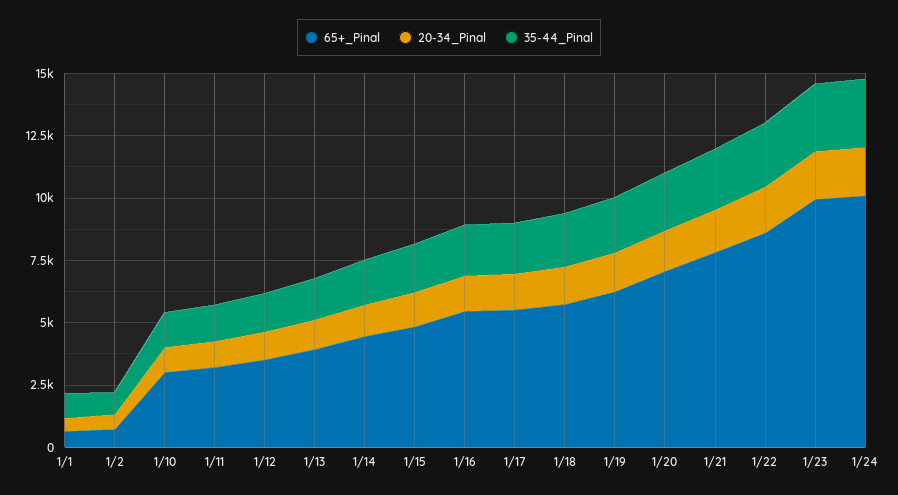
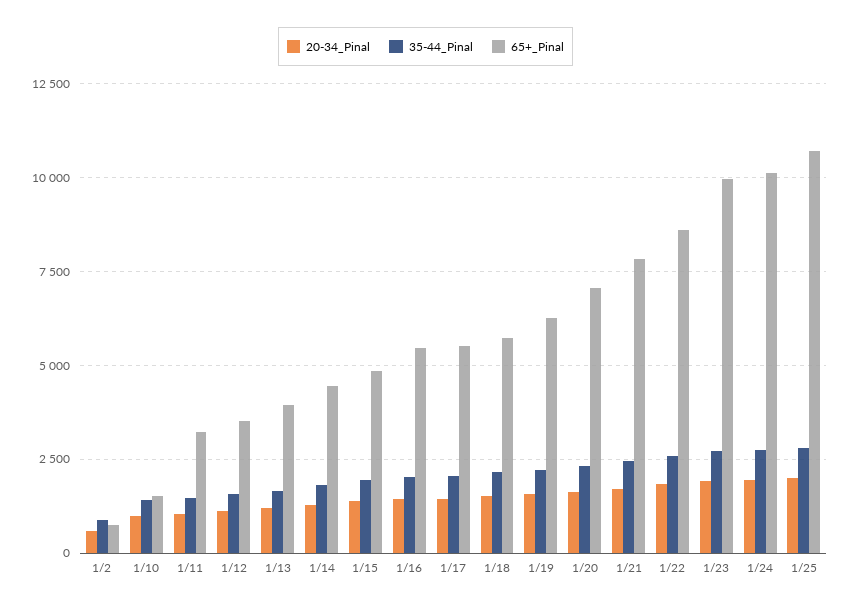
65+_Pinal, 1/1: 500 -> none
20-34_Pinal, 1/1: 500 -> none
35-44_Pinal, 1/1: 1000 -> none
65+_Pinal, 1/10: 3000 -> 1500
20-34_Pinal, 1/25: none -> 2000
35-44_Pinal, 1/25: none -> 2750
65+_Pinal, 1/25: none -> 10750

